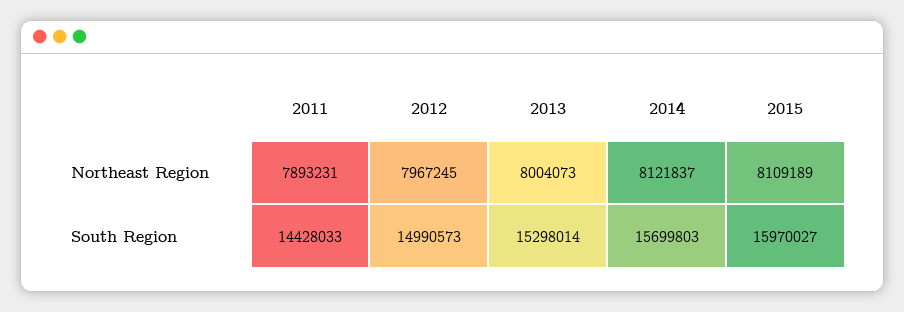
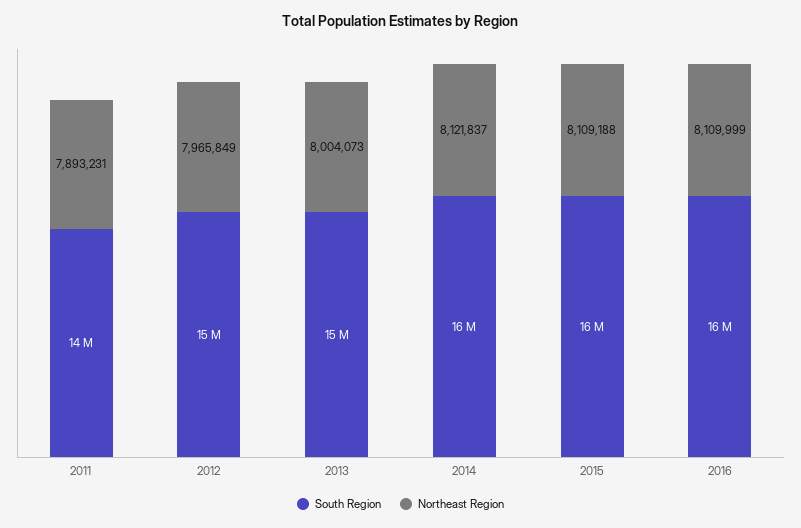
Northeast Region, 2012: 7967245 -> 7965849
Northeast Region, 2015: 8109189 -> 8109188
South Region, 2016: none -> 16000000
Northeast Region, 2016: none -> 8109999

